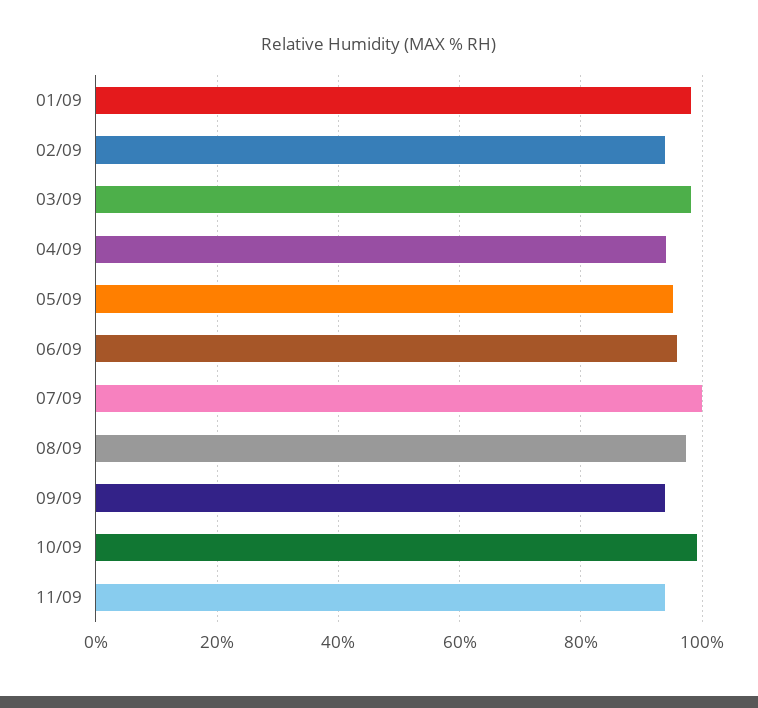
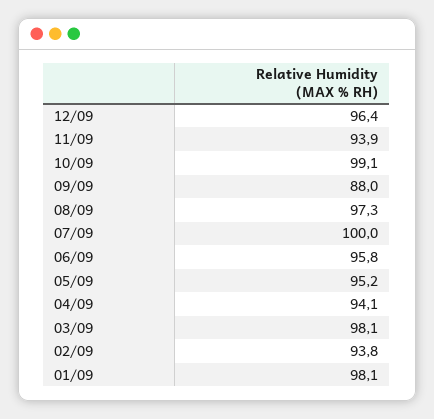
09/09: 94 -> 88
12/09: none -> 96.4

